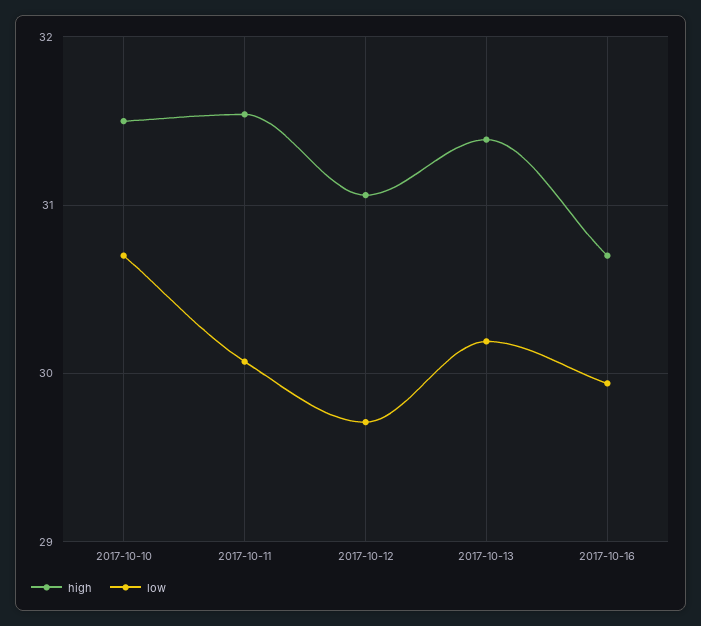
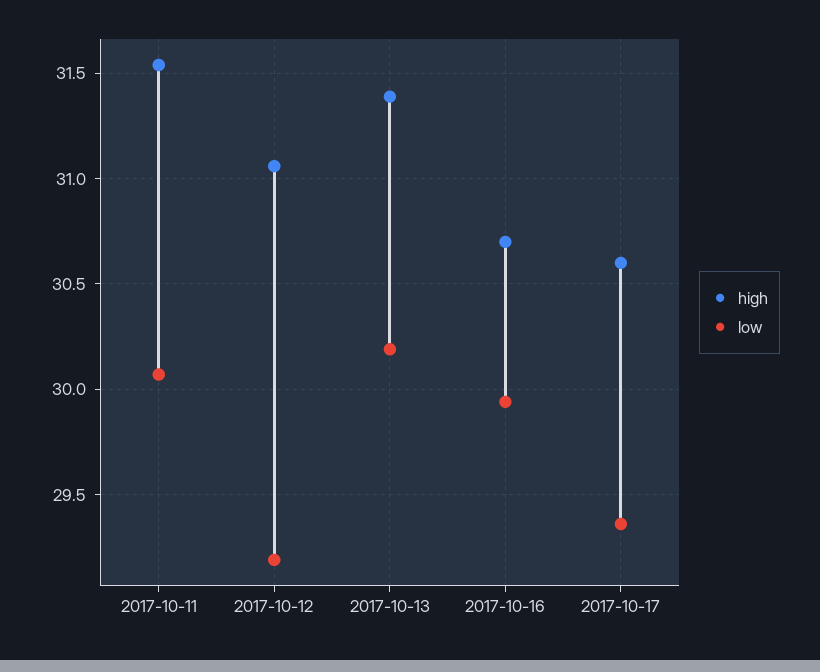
high, 2017-10-10: 31.5 -> none
low, 2017-10-10: 30.7 -> none
low, 2017-10-12: 29.7 -> 29.2
high, 2017-10-17: none -> 30.6
low, 2017-10-17: none -> 29.35

